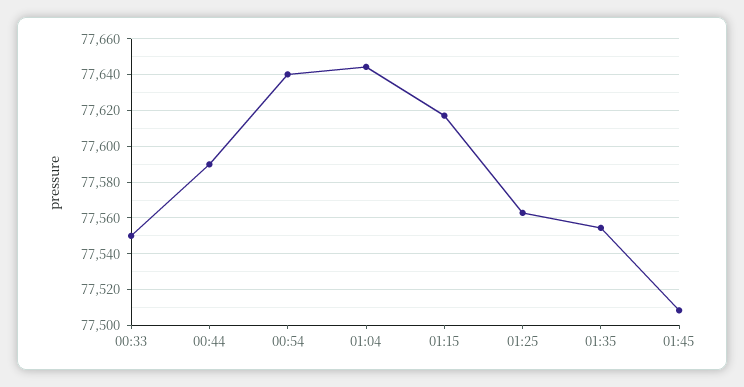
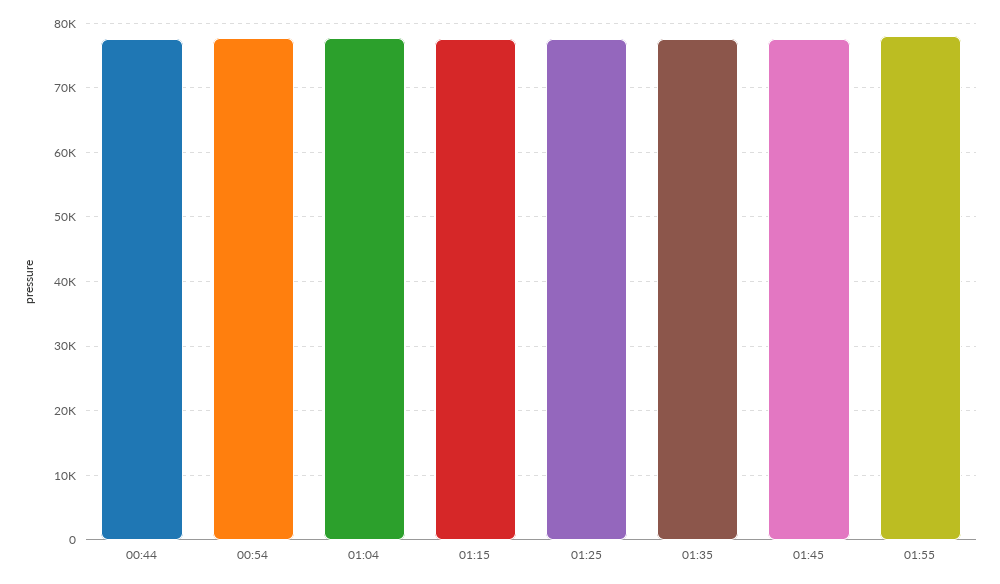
00:33: 77550 -> none
01:55: none -> 78000

